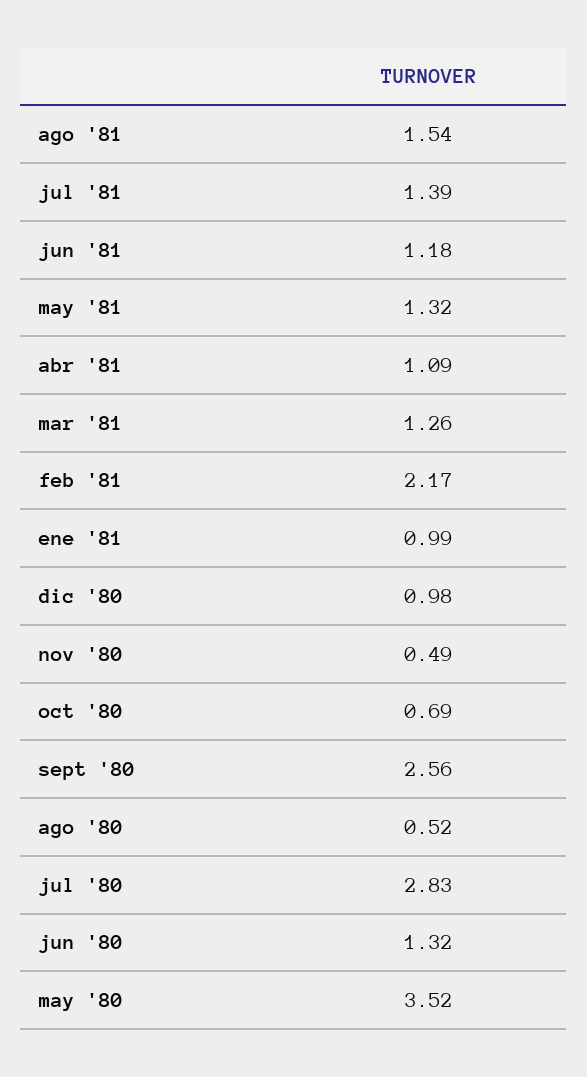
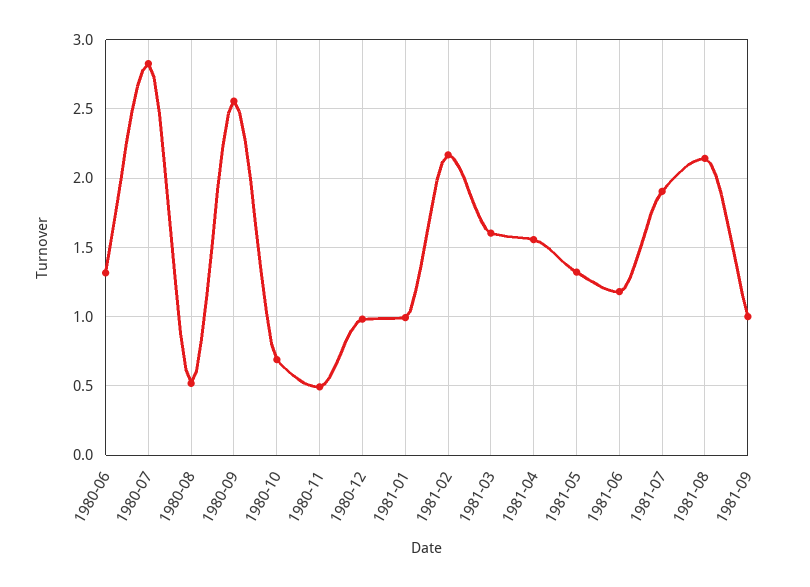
ago '81: 1.54 -> 2.15
jul '81: 1.39 -> 1.9
abr '81: 1.09 -> 1.55
mar '81: 1.26 -> 1.6
may '80: 3.52 -> none
1981-09: none -> 1

